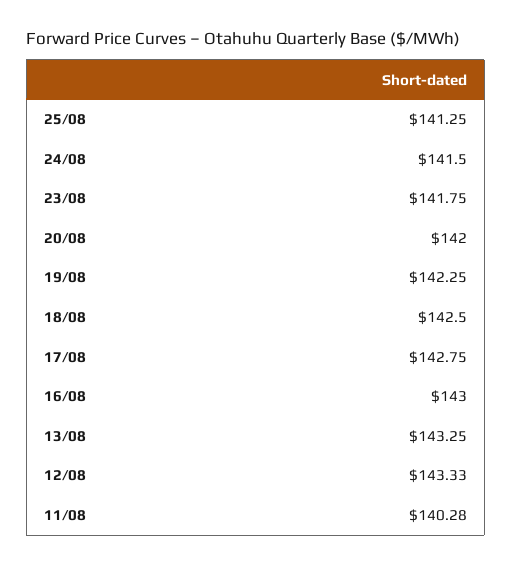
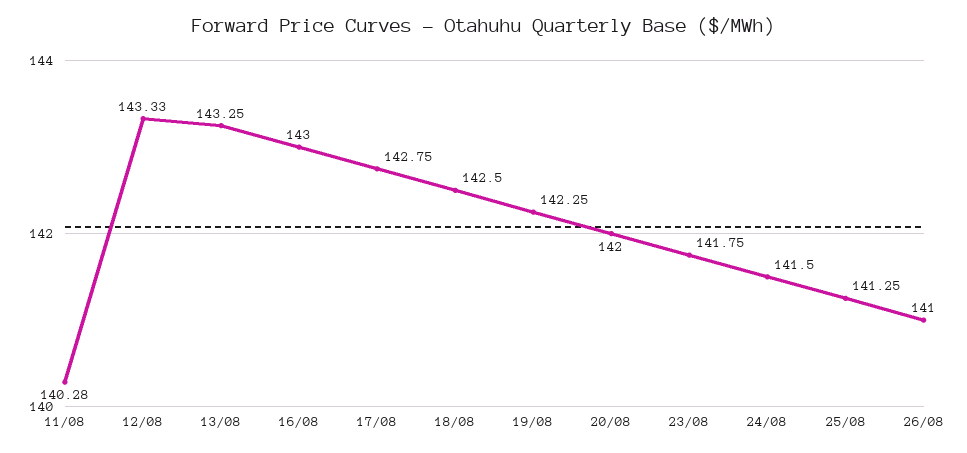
26/08: none -> 141

